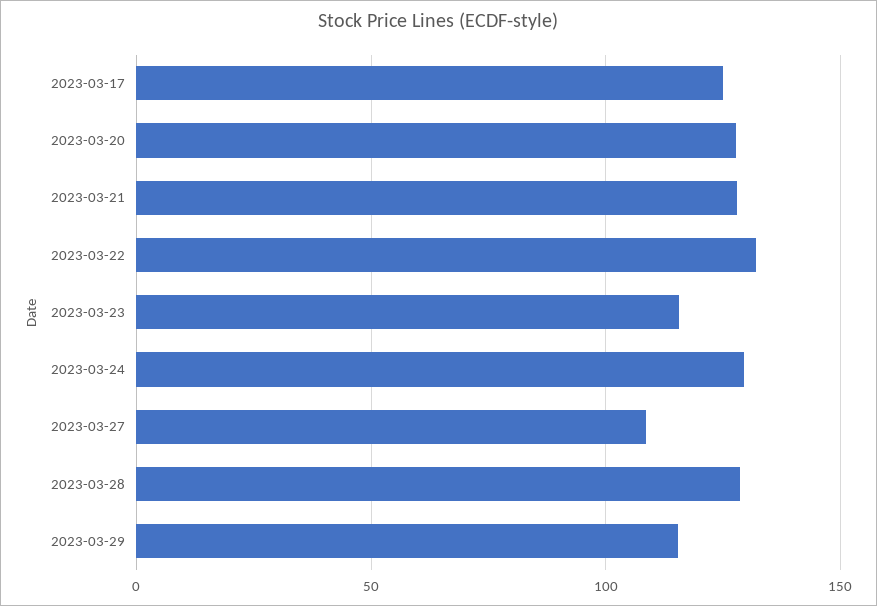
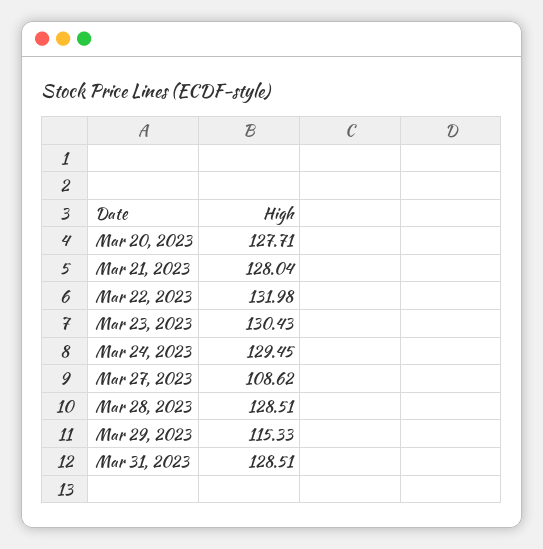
2023-03-17: 125 -> none
2023-03-23: 115 -> 130.43
Mar 31, 2023: none -> 128.51

